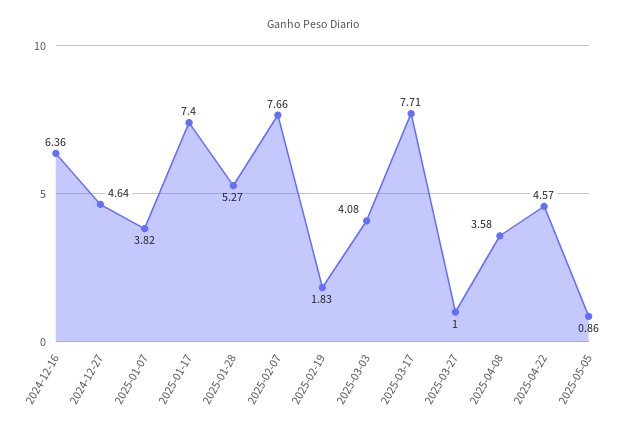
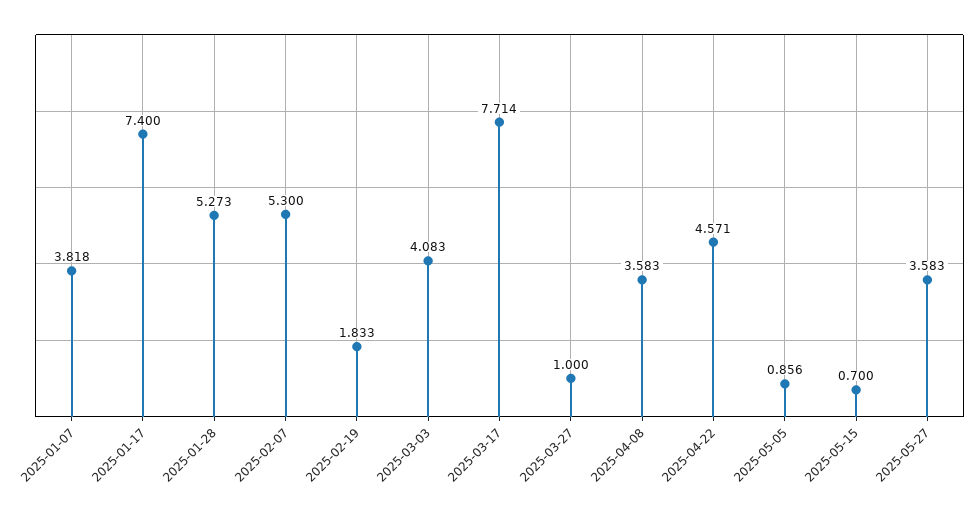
2024-12-16: 6.36 -> none
2024-12-27: 4.64 -> none
2025-02-07: 7.66 -> 5.3
2025-05-15: none -> 0.7
2025-05-27: none -> 3.583

